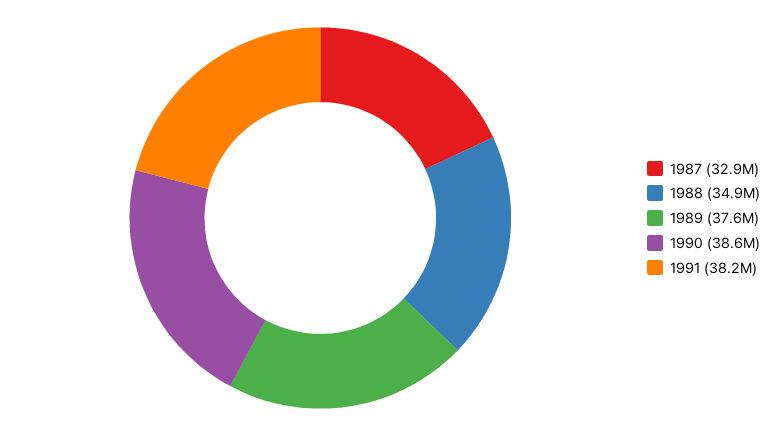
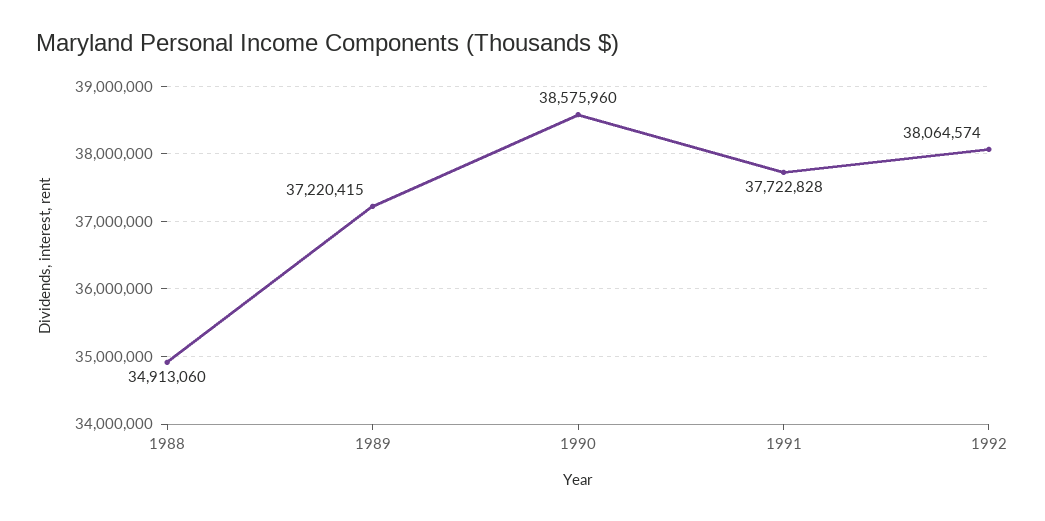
1987: 32900000 -> none
1989: 37600000 -> 37220415
1991: 38200000 -> 37722828
1992: none -> 38064574

